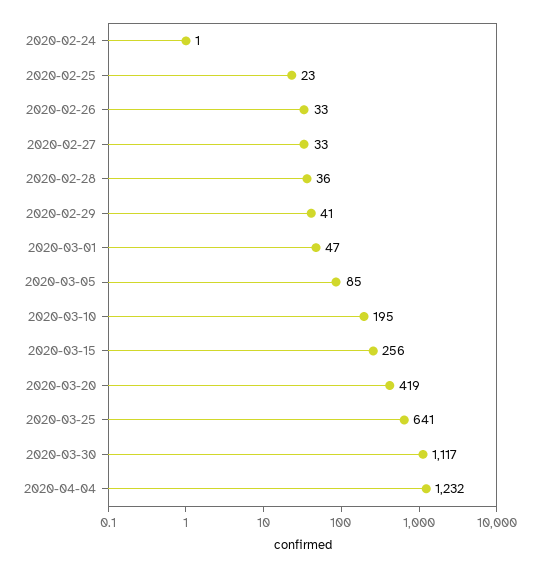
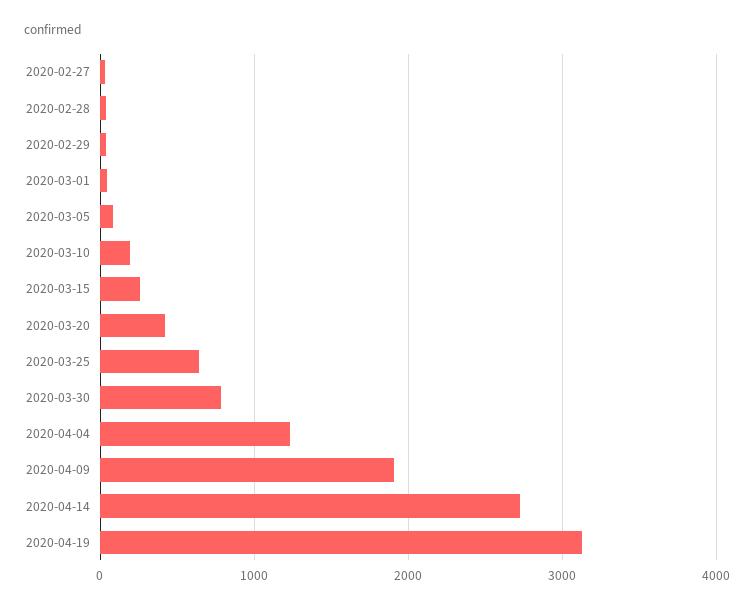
2020-02-24: 1 -> none
2020-02-25: 23 -> none
2020-02-26: 33 -> none
2020-03-30: 1117 -> 800
2020-04-09: none -> 1900
2020-04-14: none -> 2700
2020-04-19: none -> 3100

